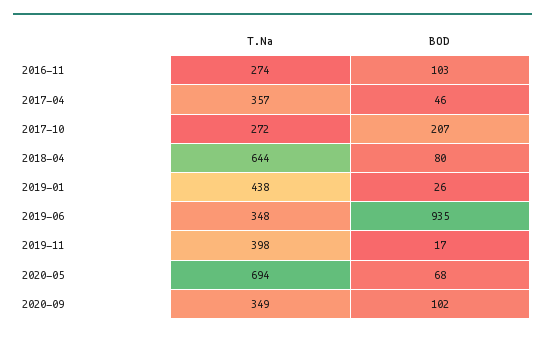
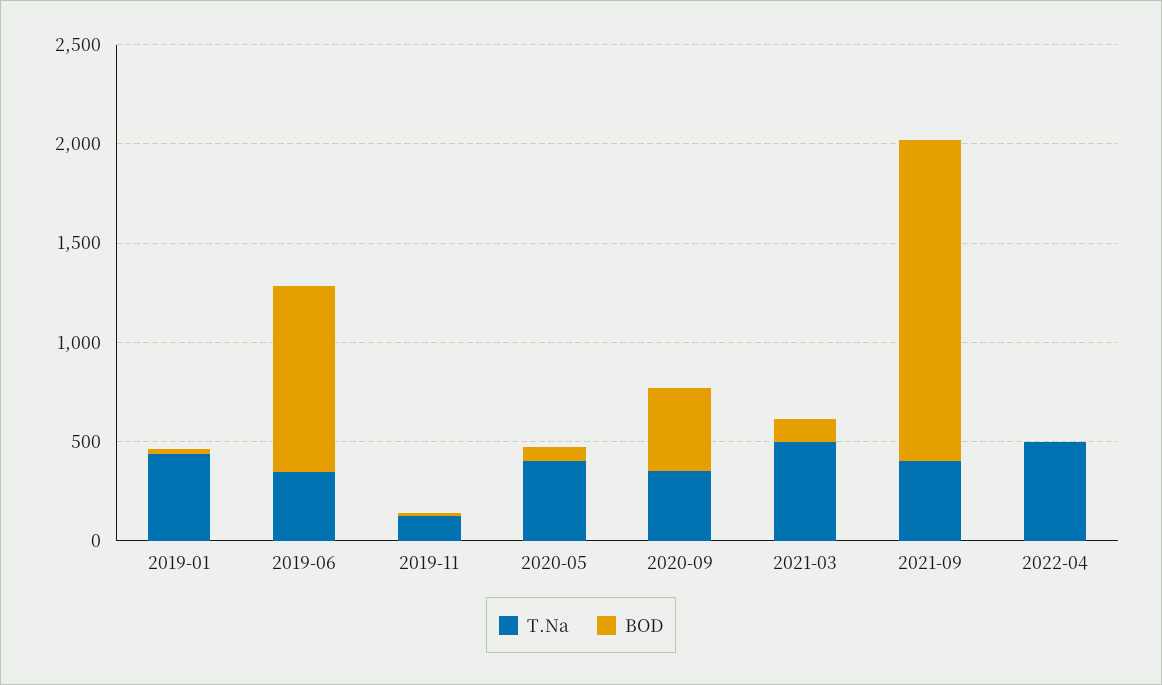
T.Na, 2016-11: 274 -> none
BOD, 2016-11: 103 -> none
T.Na, 2017-04: 357 -> none
BOD, 2017-04: 46 -> none
T.Na, 2017-10: 272 -> none
BOD, 2017-10: 207 -> none
T.Na, 2018-04: 644 -> none
BOD, 2018-04: 80 -> none
T.Na, 2019-11: 398 -> 100
T.Na, 2020-05: 694 -> 400
BOD, 2020-09: 102 -> 400
T.Na, 2021-03: none -> 500
BOD, 2021-03: none -> 100
T.Na, 2021-09: none -> 400
BOD, 2021-09: none -> 1600
T.Na, 2022-04: none -> 500
BOD, 2022-04: none -> 0

